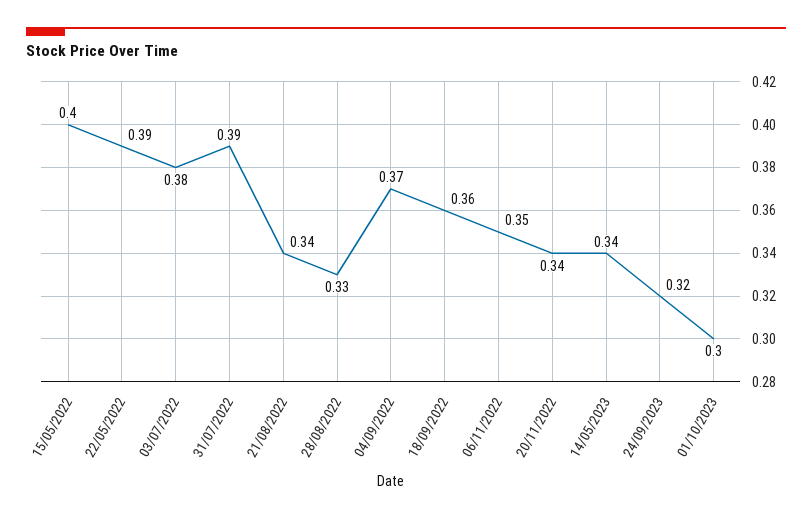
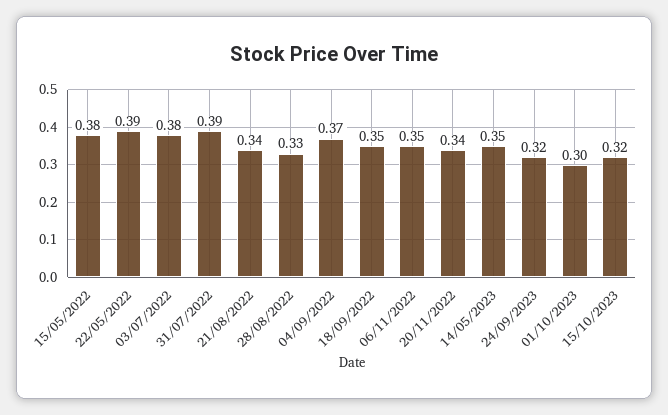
15/05/2022: 0.4 -> 0.38
18/09/2022: 0.36 -> 0.35
14/05/2023: 0.34 -> 0.35
15/10/2023: none -> 0.32

